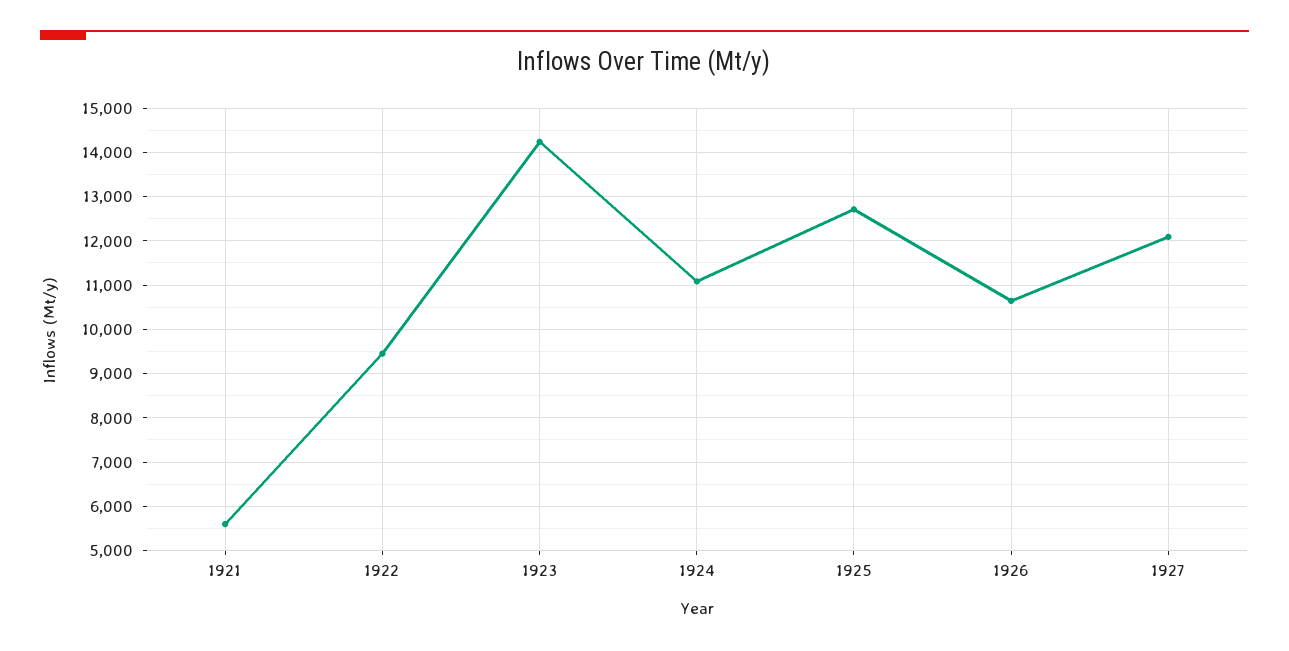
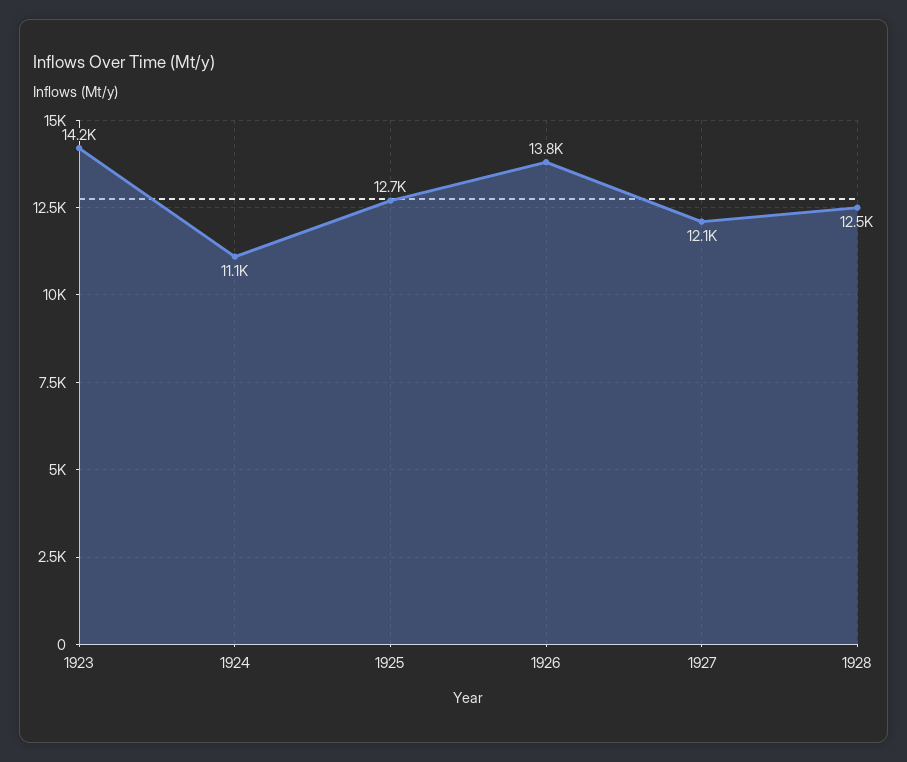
1921: 5600 -> none
1922: 9400 -> none
1926: 10600 -> 13800
1928: none -> 12500

